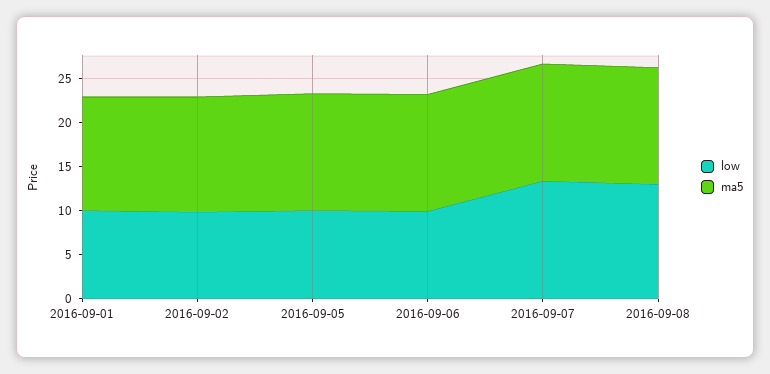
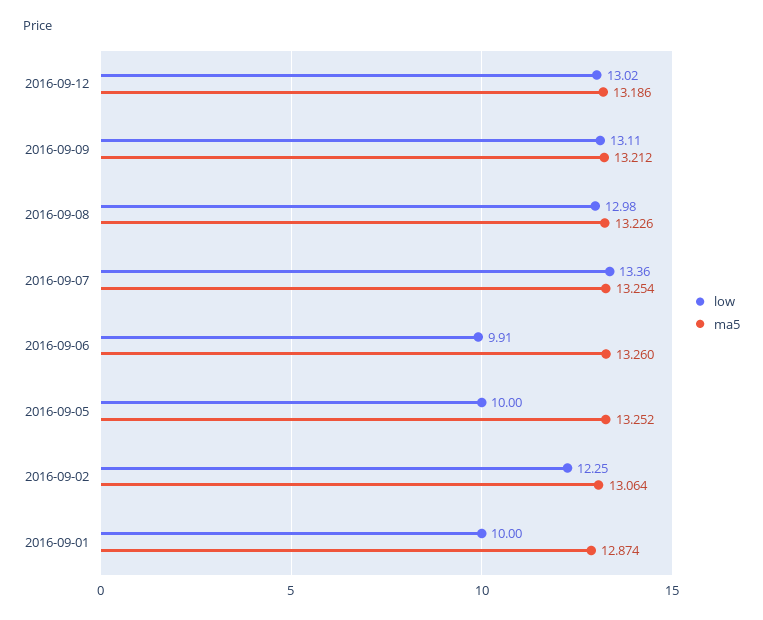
low, 2016-09-02: 10 -> 12.25
low, 2016-09-12: none -> 13.02
ma5, 2016-09-12: none -> 13.186
low, 2016-09-09: none -> 13.11
ma5, 2016-09-09: none -> 13.212

